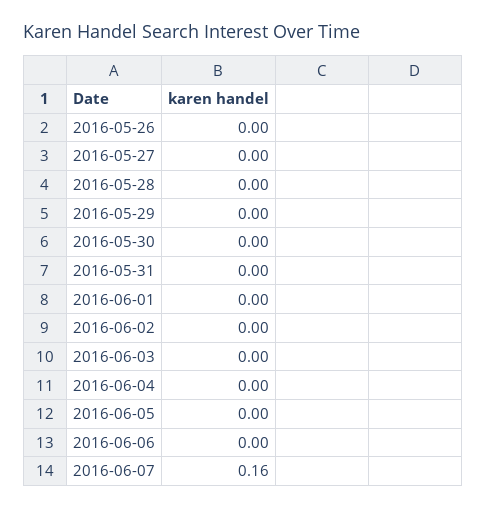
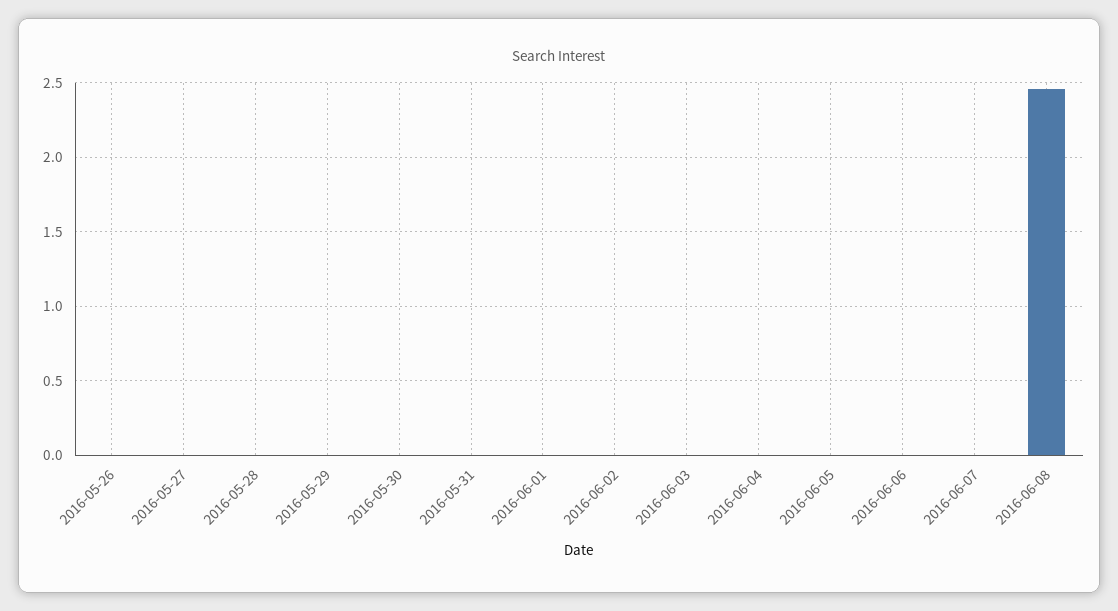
2016-06-07: 0.16 -> 0
2016-06-08: none -> 2.45

